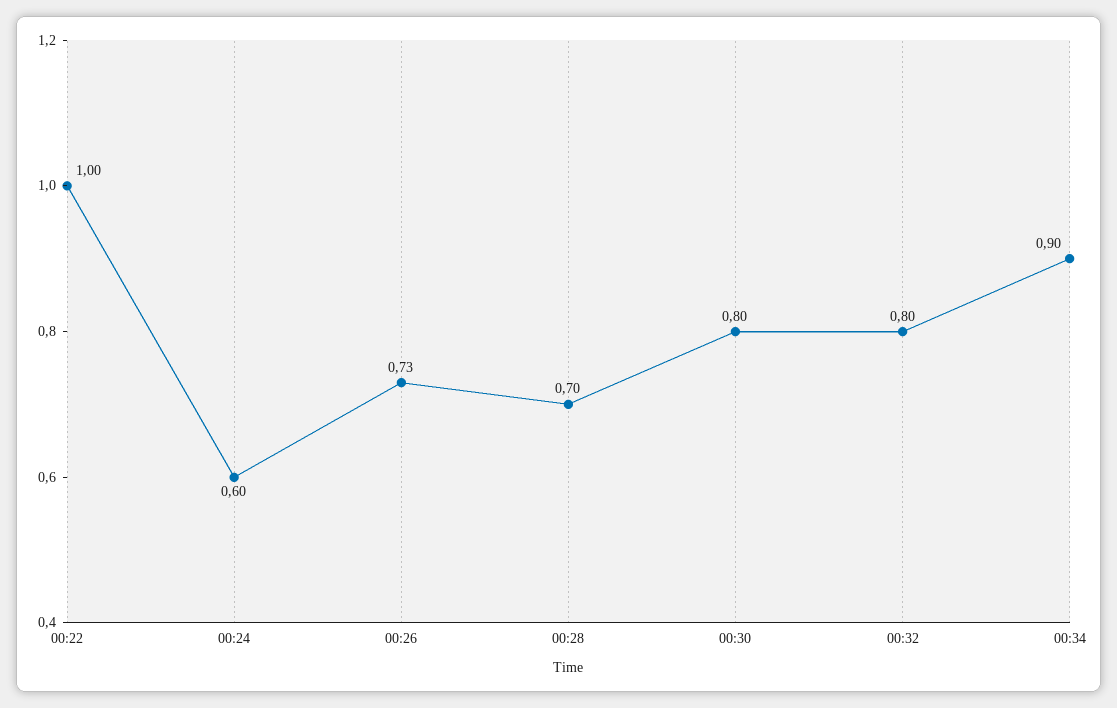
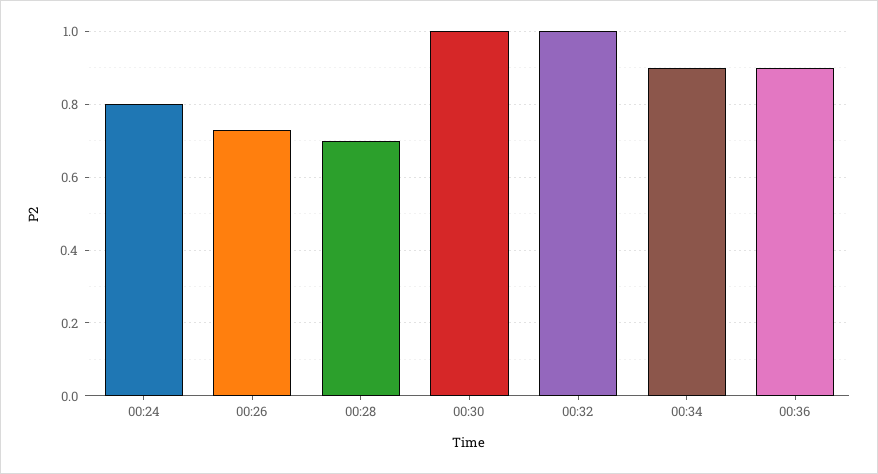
00:22: 1 -> none
00:24: 0.6 -> 0.8
00:30: 0.8 -> 1
00:32: 0.8 -> 1
00:36: none -> 0.9

